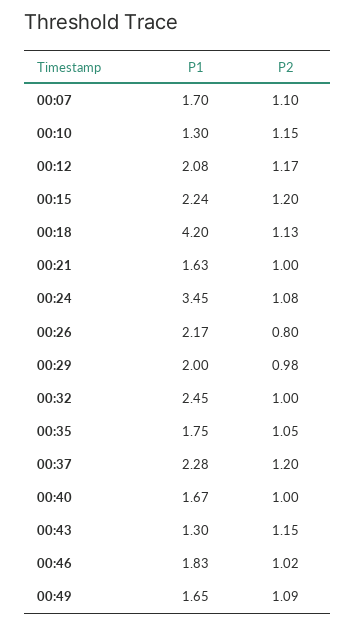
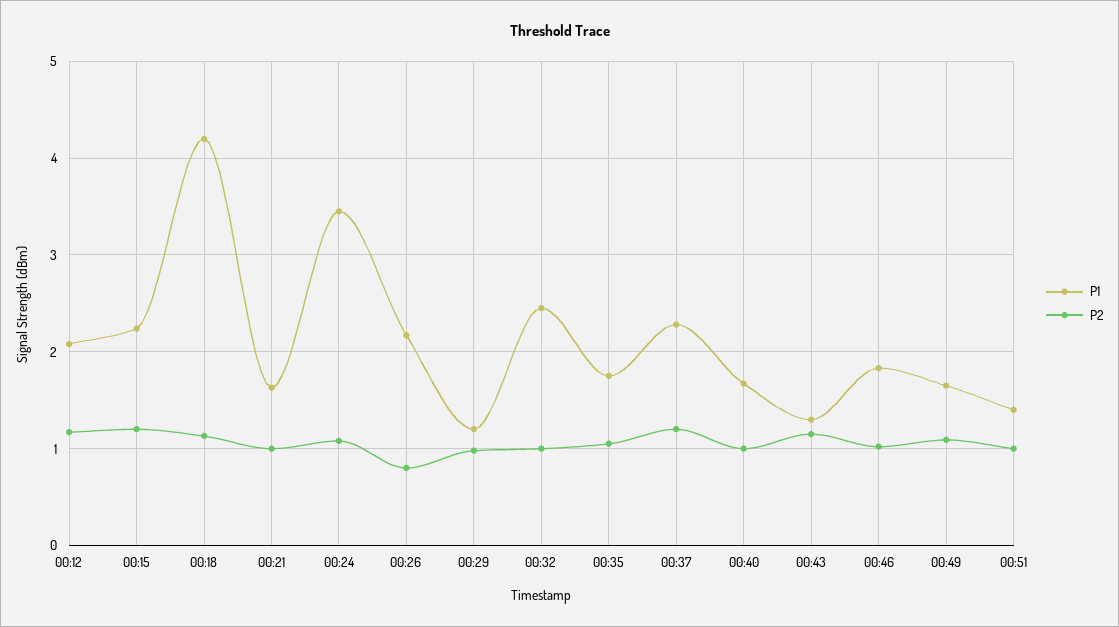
P1, 00:07: 1.7 -> none
P2, 00:07: 1.1 -> none
P1, 00:10: 1.3 -> none
P2, 00:10: 1.15 -> none
P1, 00:29: 2 -> 1.2
P1, 00:51: none -> 1.4
P2, 00:51: none -> 1

